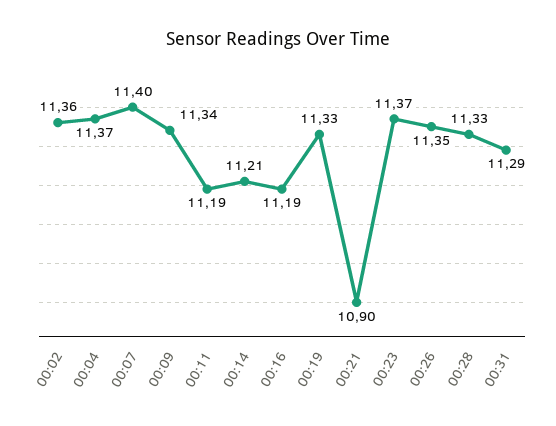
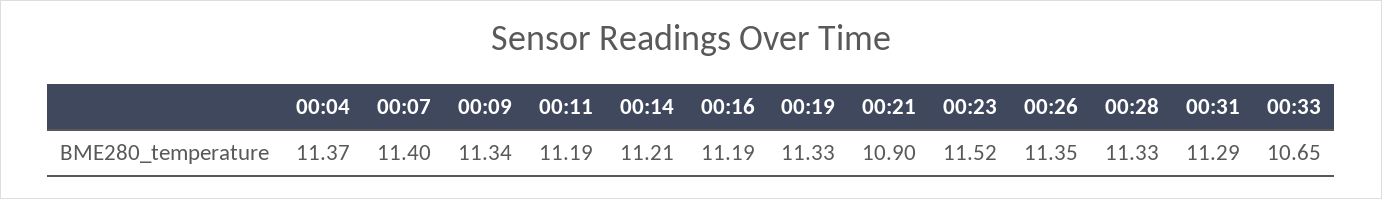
00:02: 11.36 -> none
00:23: 11.37 -> 11.52
00:33: none -> 10.65

